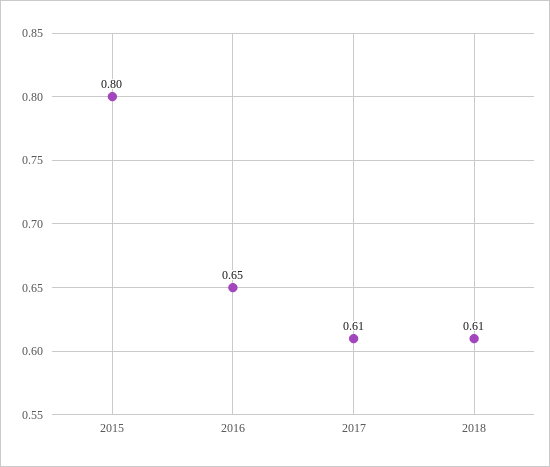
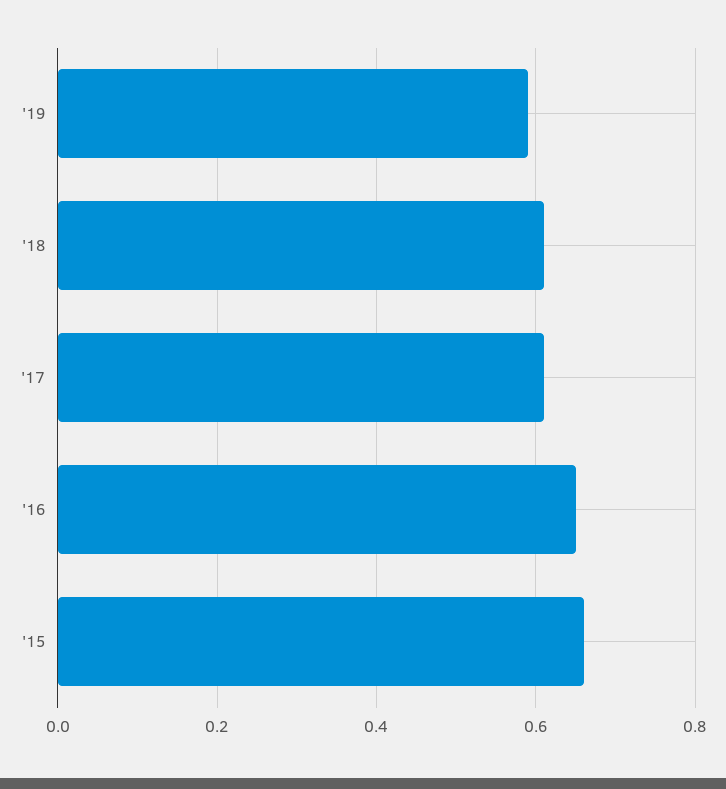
2015: 0.8 -> 0.65
'19: none -> 0.6

